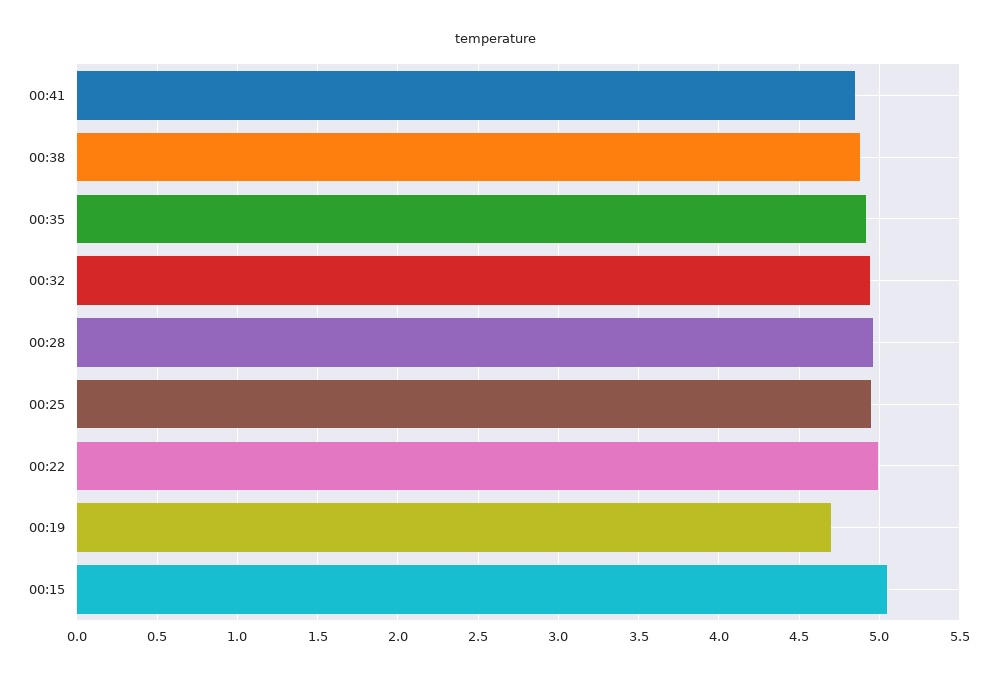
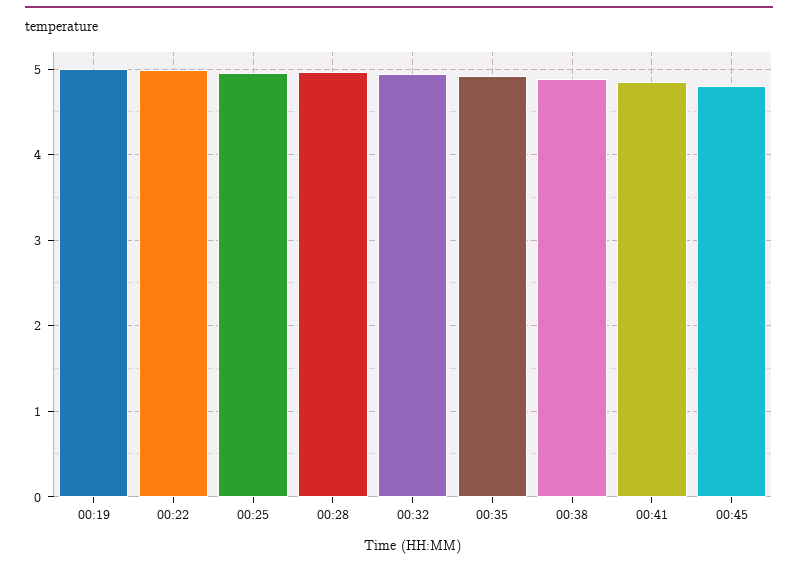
00:19: 4.7 -> 5
00:15: 5.05 -> none
00:45: none -> 4.8

